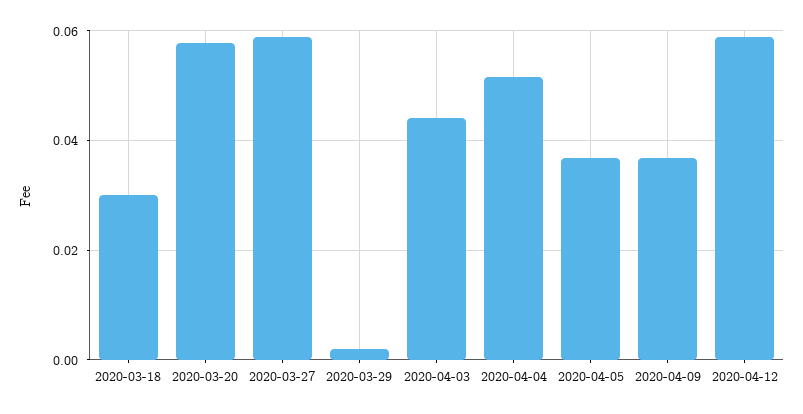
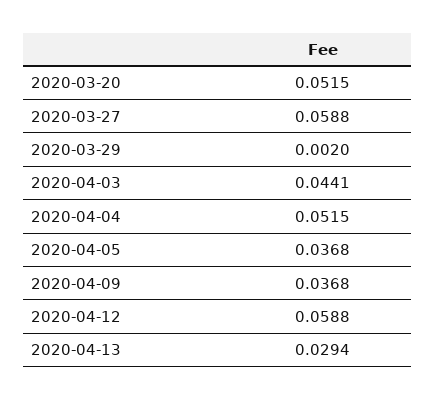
2020-03-18: 0.03 -> none
2020-03-20: 0.058 -> 0.0515
2020-04-13: none -> 0.0294

